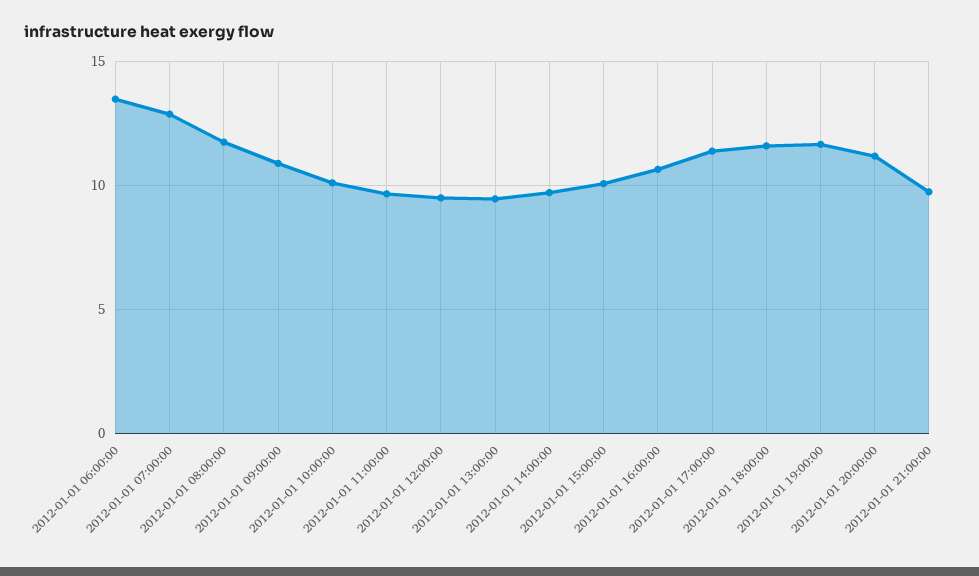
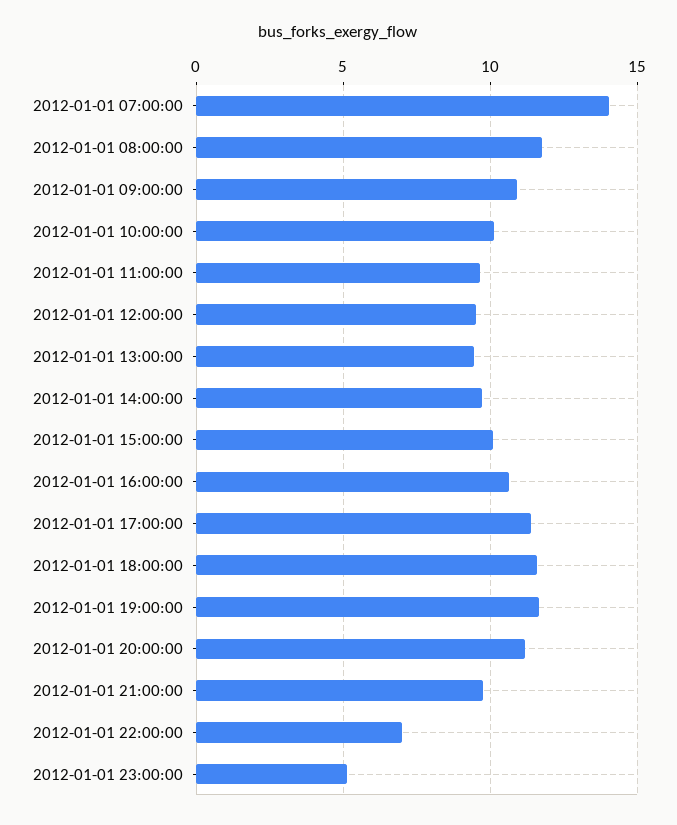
2012-01-01 06:00:00: 13.5 -> none
2012-01-01 07:00:00: 13 -> 14
2012-01-01 22:00:00: none -> 7
2012-01-01 23:00:00: none -> 5

